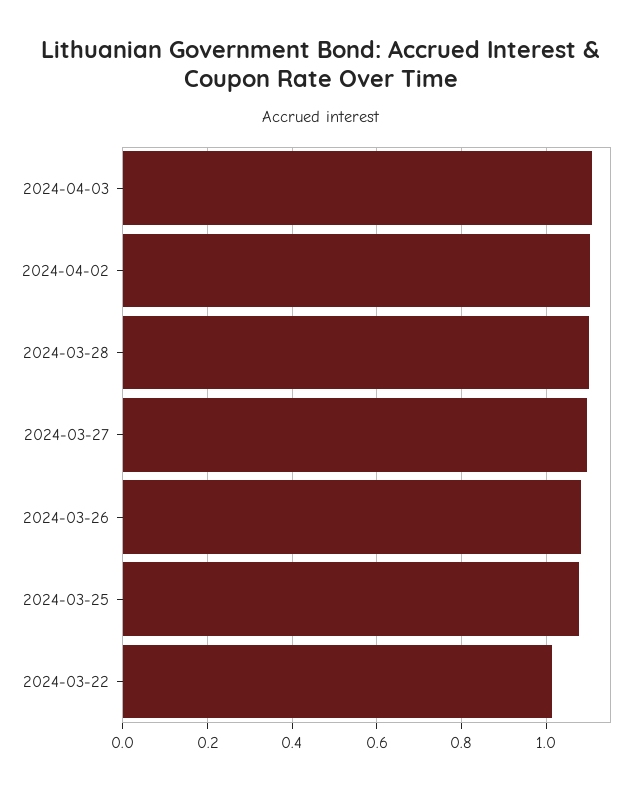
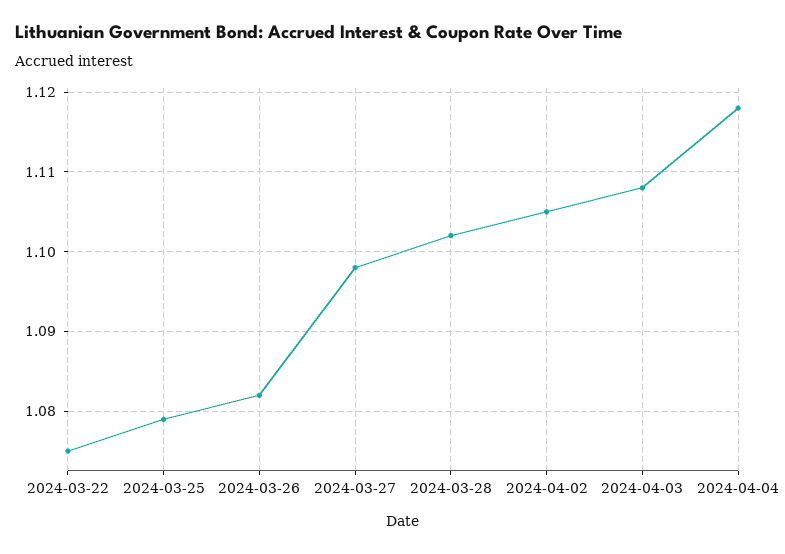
2024-03-22: 1.02 -> 1.075
2024-04-04: none -> 1.118

